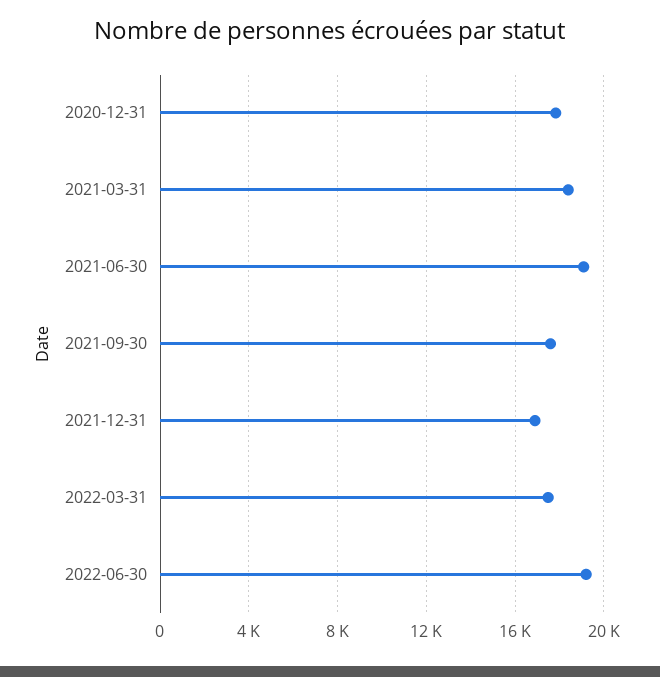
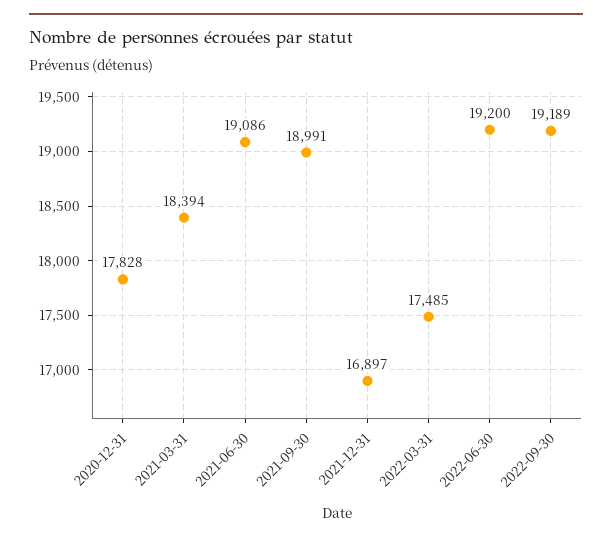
2021-09-30: 17500 -> 18991
2022-09-30: none -> 19189

